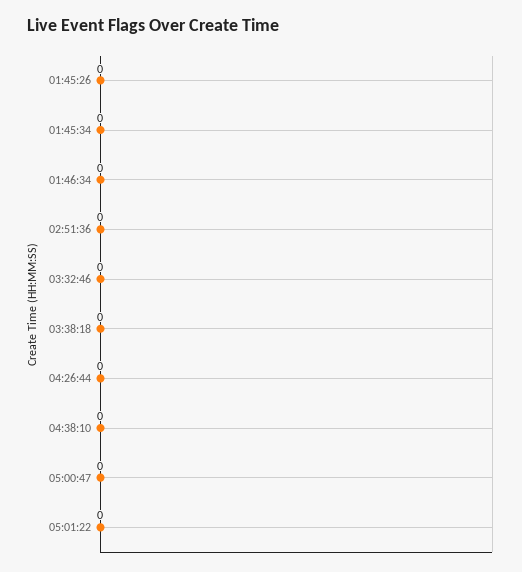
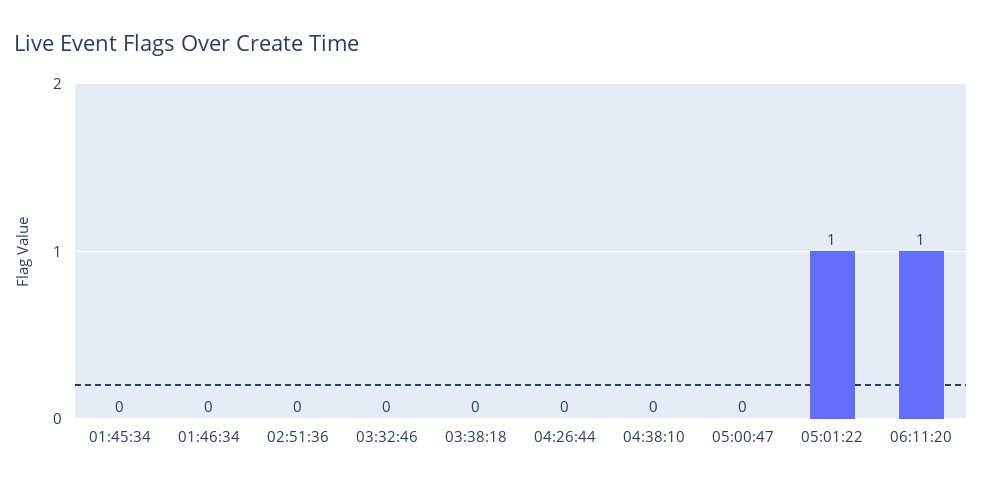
01:45:26: 0 -> none
05:01:22: 0 -> 1
06:11:20: none -> 1

